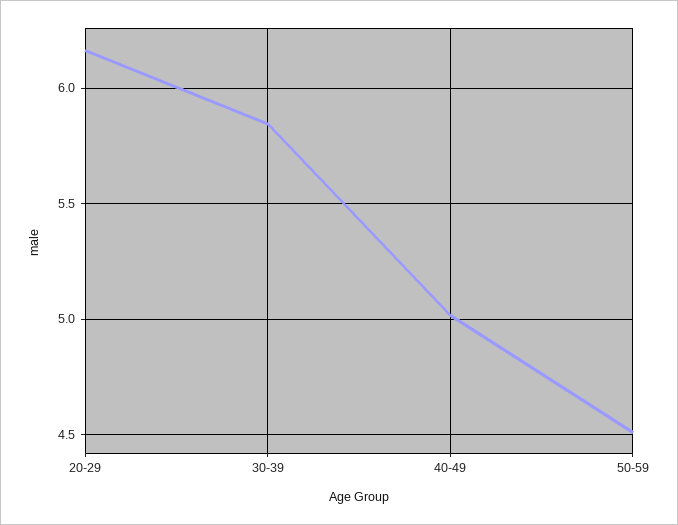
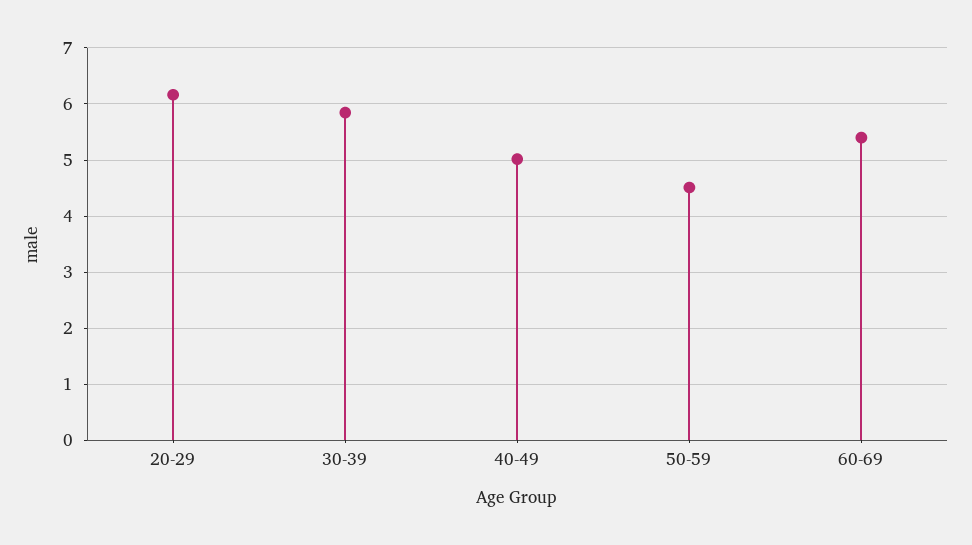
60-69: none -> 5.4

